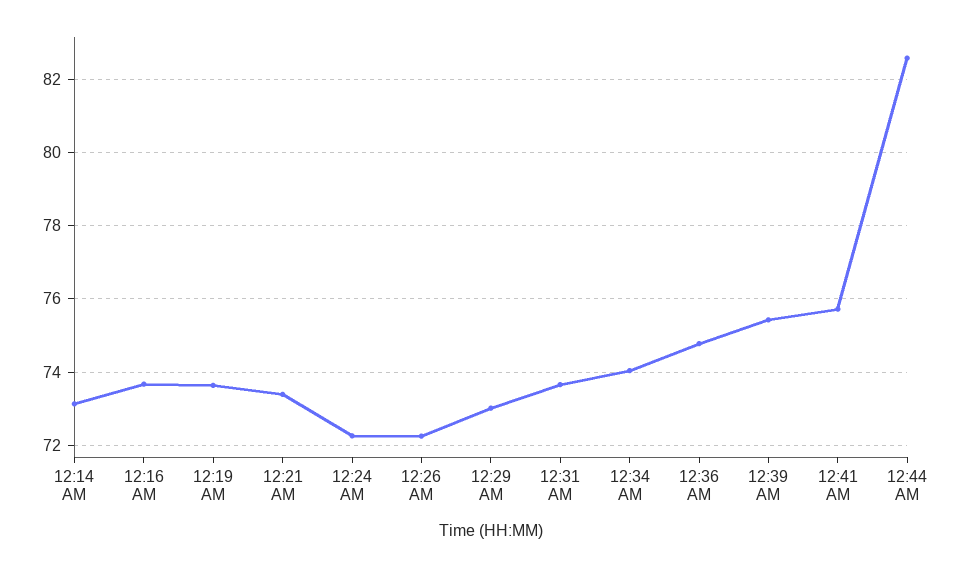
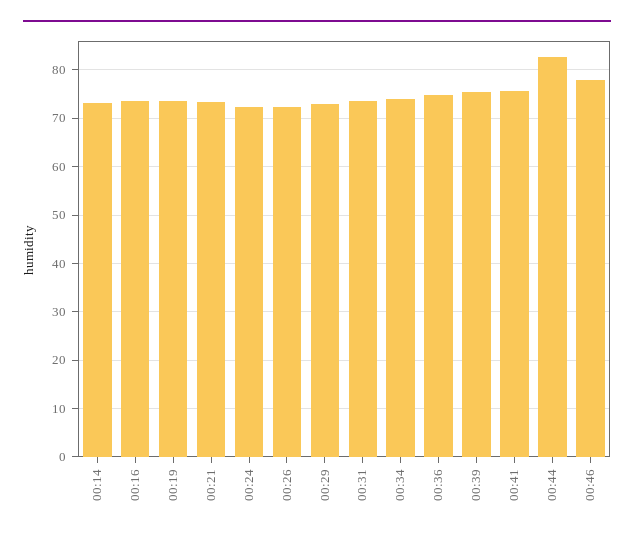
00:46: none -> 78

